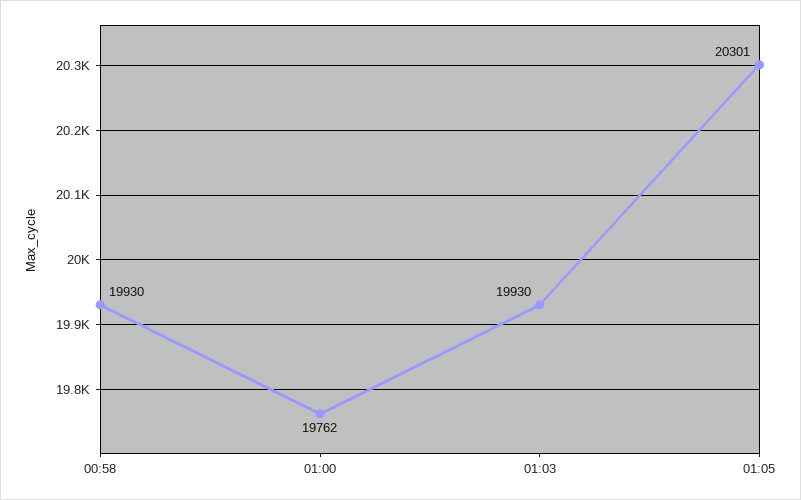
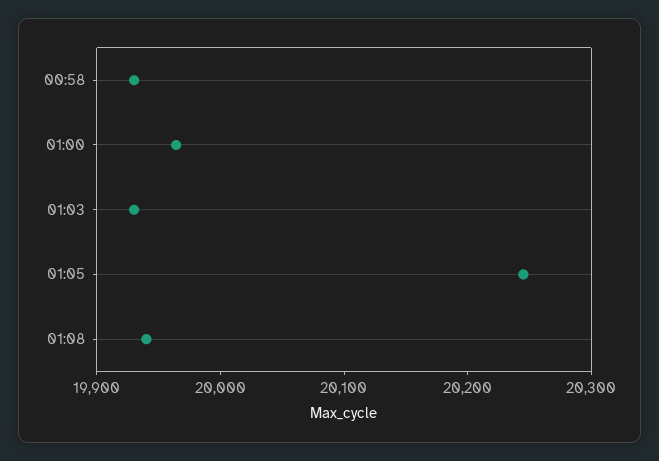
01:00: 19762 -> 19960
01:05: 20301 -> 20240
01:08: none -> 19940

